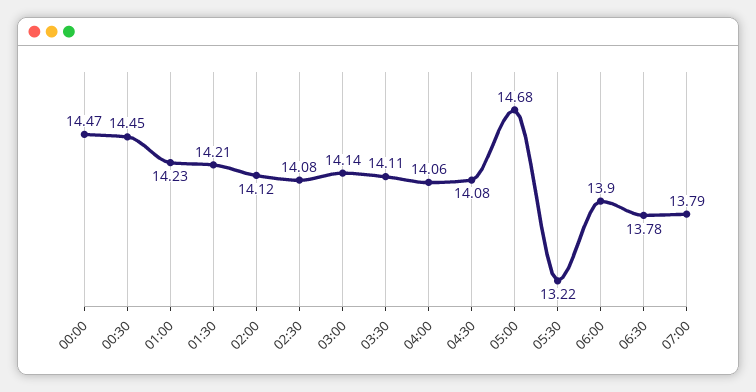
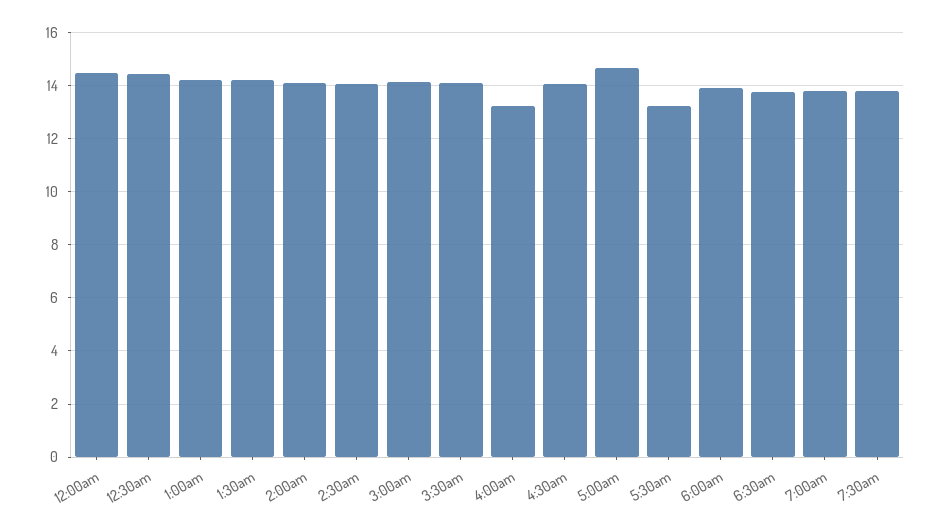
04:00: 14.06 -> 13.25
7:30am: none -> 13.75

